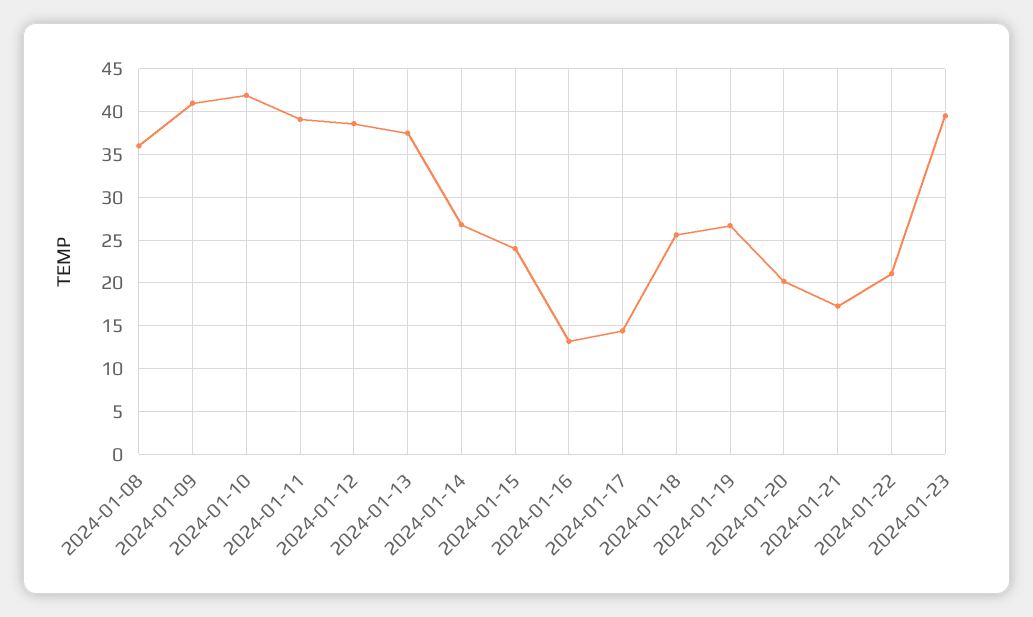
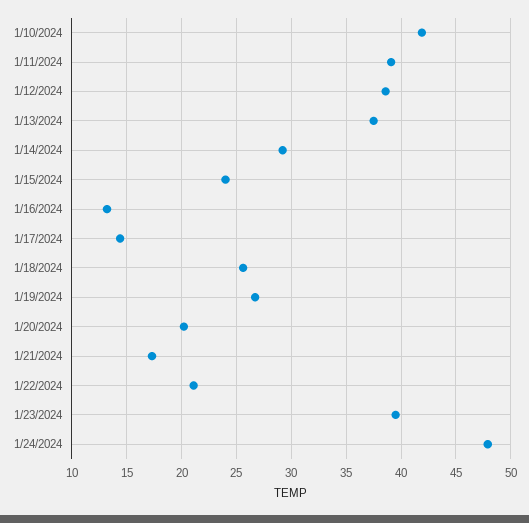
2024-01-08: 36 -> none
2024-01-09: 41 -> none
2024-01-14: 27 -> 29
1/24/2024: none -> 48

